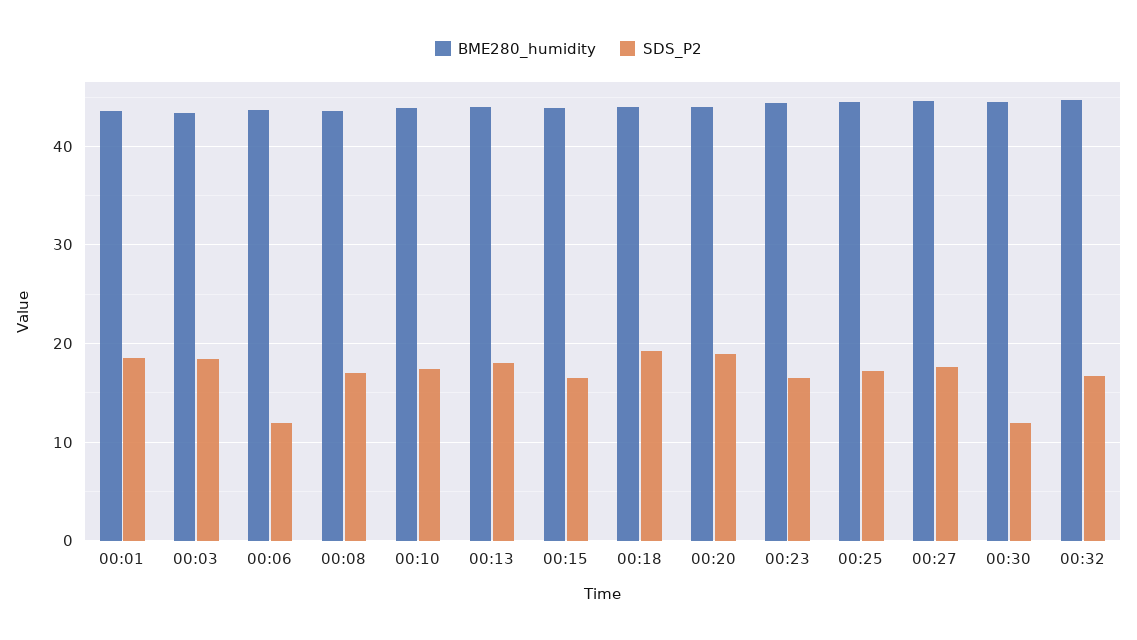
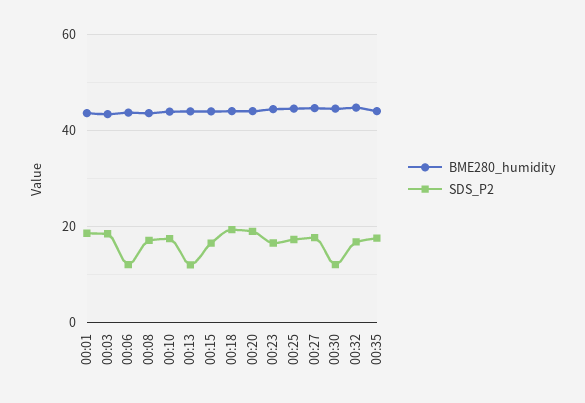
SDS_P2, 00:13: 18 -> 12
BME280_humidity, 00:35: none -> 44
SDS_P2, 00:35: none -> 18

